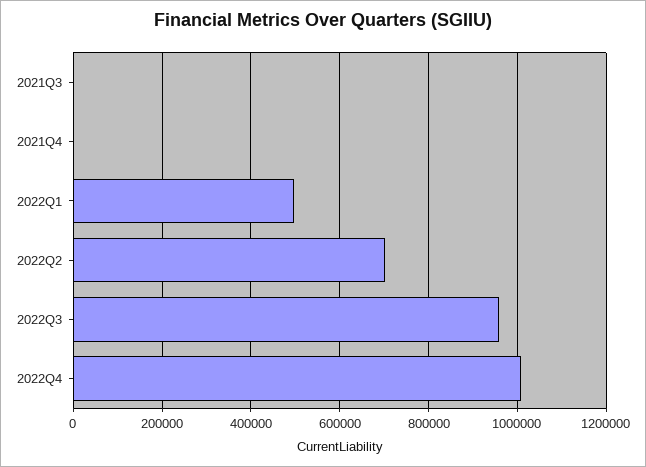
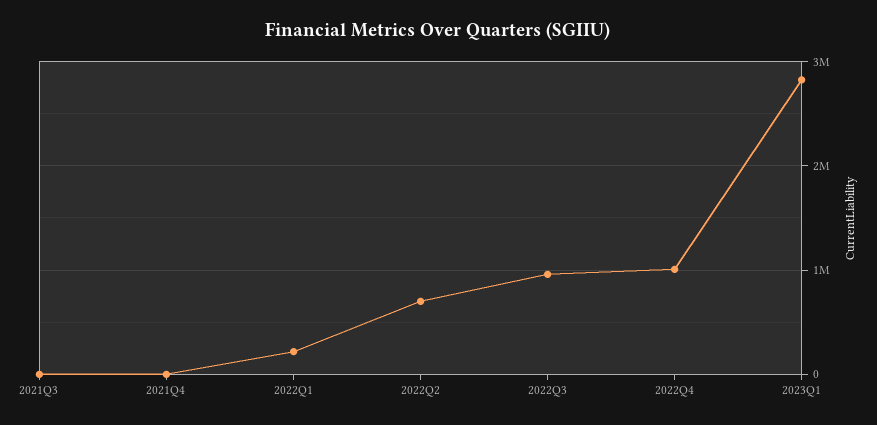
2022Q1: 500000 -> 200000
2023Q1: none -> 2800000

